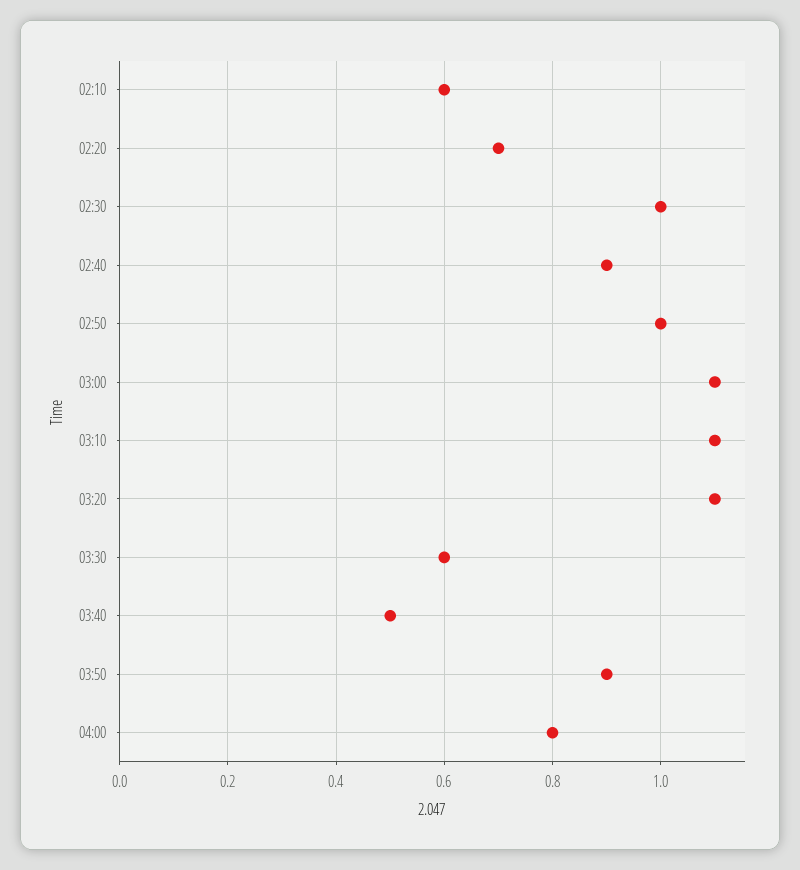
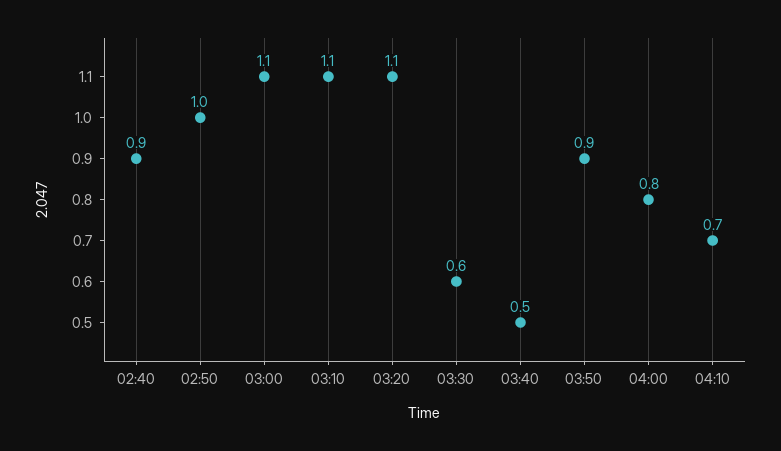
02:10: 0.6 -> none
02:20: 0.7 -> none
02:30: 1 -> none
04:10: none -> 0.7

